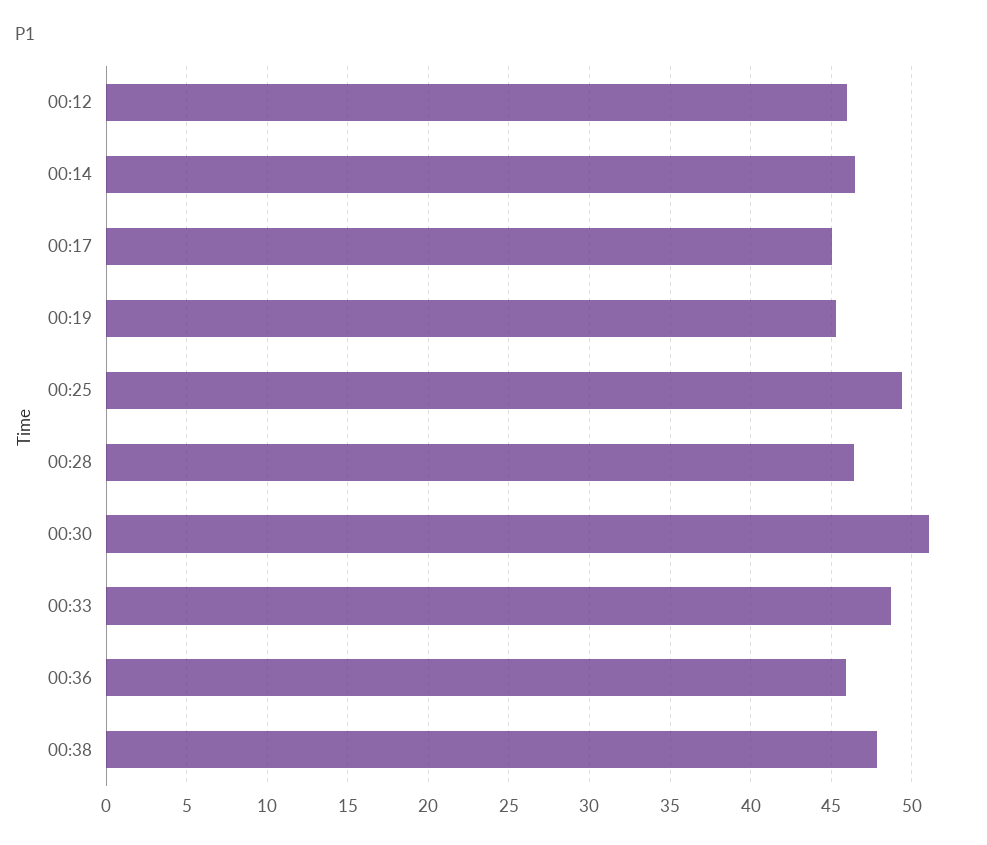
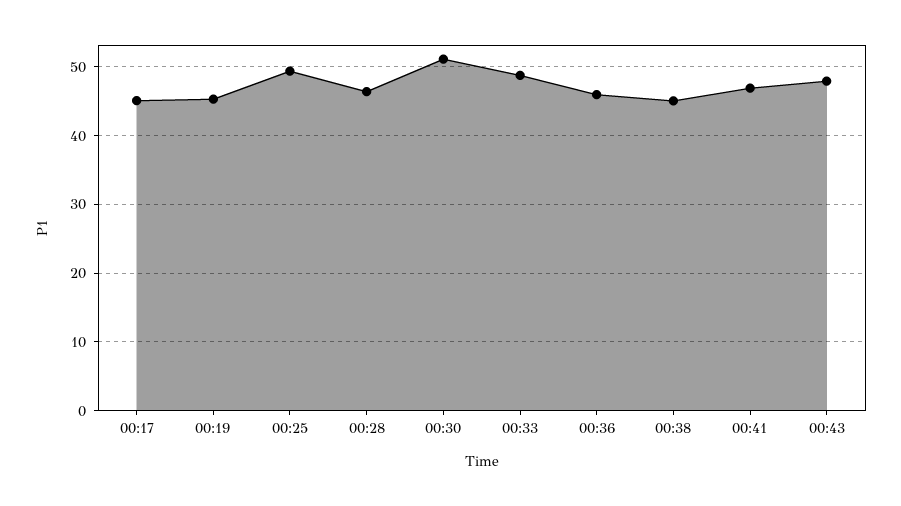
00:12: 46 -> none
00:14: 46.5 -> none
00:38: 48 -> 45
00:41: none -> 47
00:43: none -> 48

